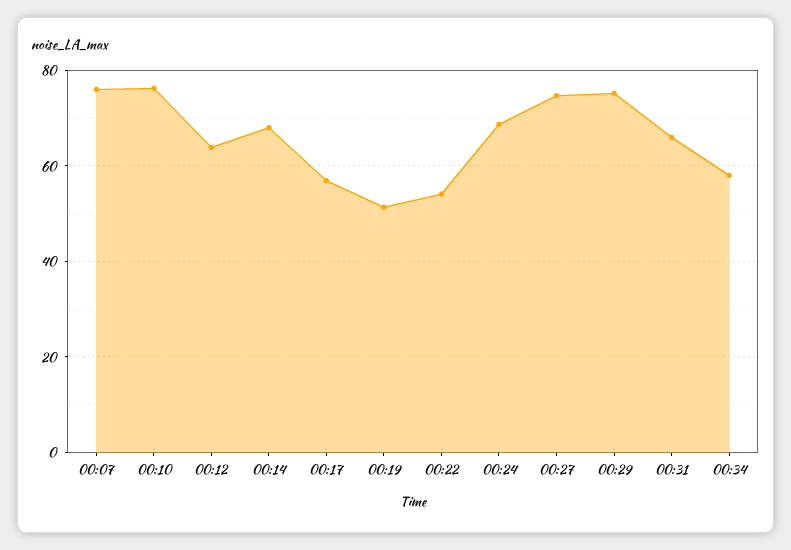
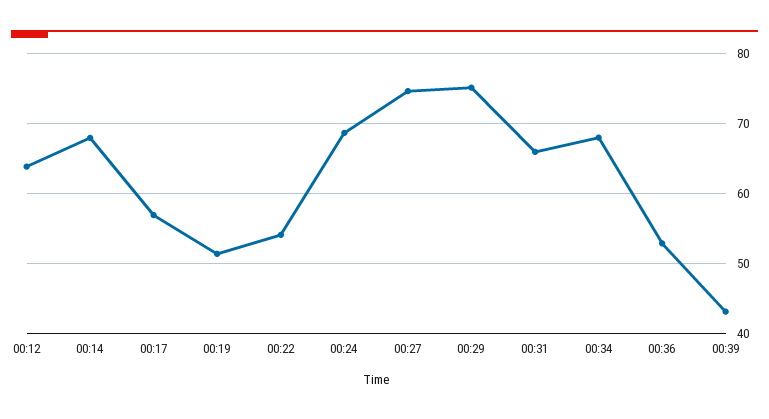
00:07: 76 -> none
00:10: 76 -> none
00:34: 58 -> 68
00:36: none -> 53
00:39: none -> 43

